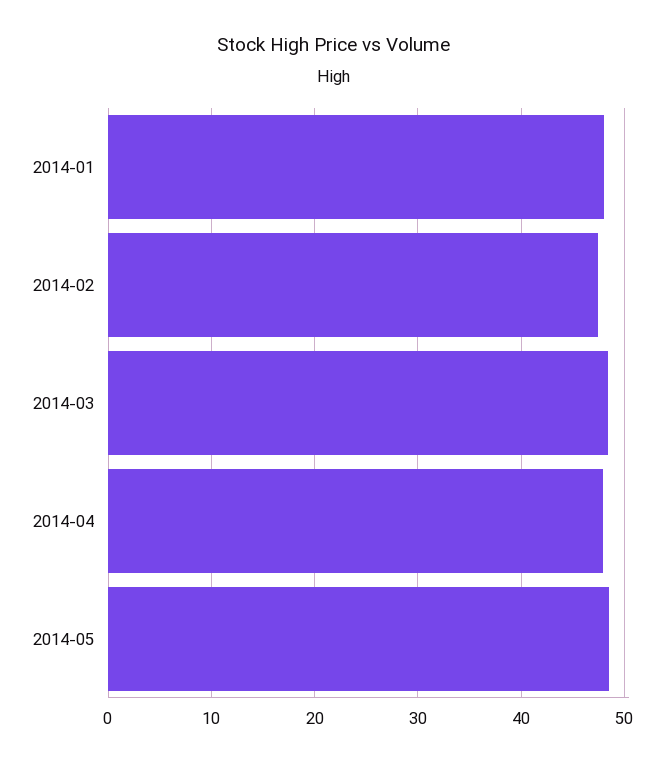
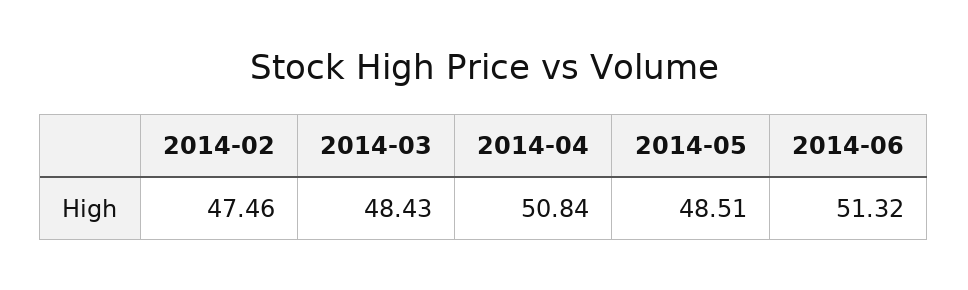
2014-01: 48 -> none
2014-04: 48 -> 50.84
2014-06: none -> 51.32

